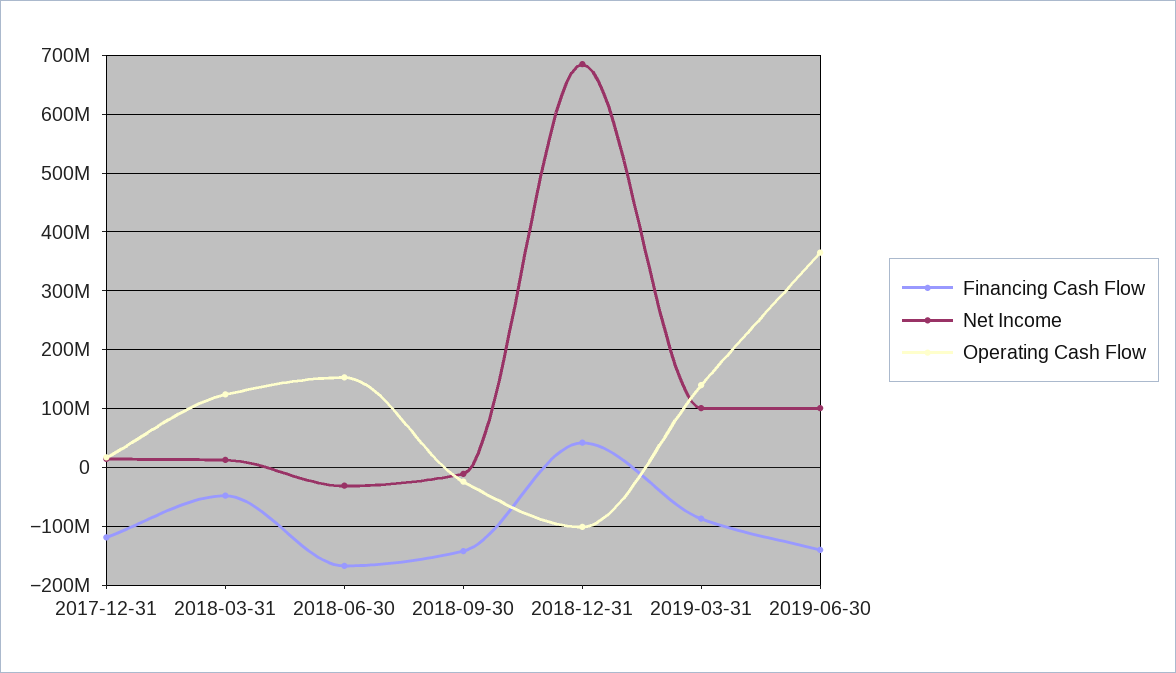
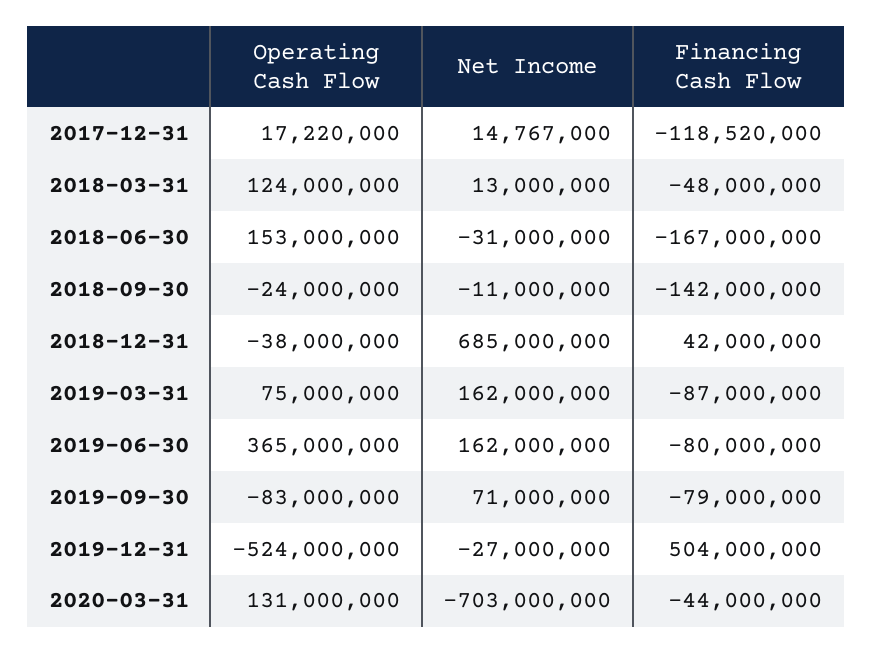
Operating Cash Flow, 2018-12-31: -100000000 -> -38000000
Net Income, 2019-03-31: 100000000 -> 162000000
Operating Cash Flow, 2019-03-31: 140000000 -> 75000000
Financing Cash Flow, 2019-06-30: -140000000 -> -80000000
Net Income, 2019-06-30: 100000000 -> 162000000
Operating Cash Flow, 2019-09-30: none -> -83000000
Net Income, 2019-09-30: none -> 71000000
Financing Cash Flow, 2019-09-30: none -> -79000000
Operating Cash Flow, 2019-12-31: none -> -524000000
Net Income, 2019-12-31: none -> -27000000
Financing Cash Flow, 2019-12-31: none -> 504000000
Operating Cash Flow, 2020-03-31: none -> 131000000
Net Income, 2020-03-31: none -> -703000000
Financing Cash Flow, 2020-03-31: none -> -44000000

